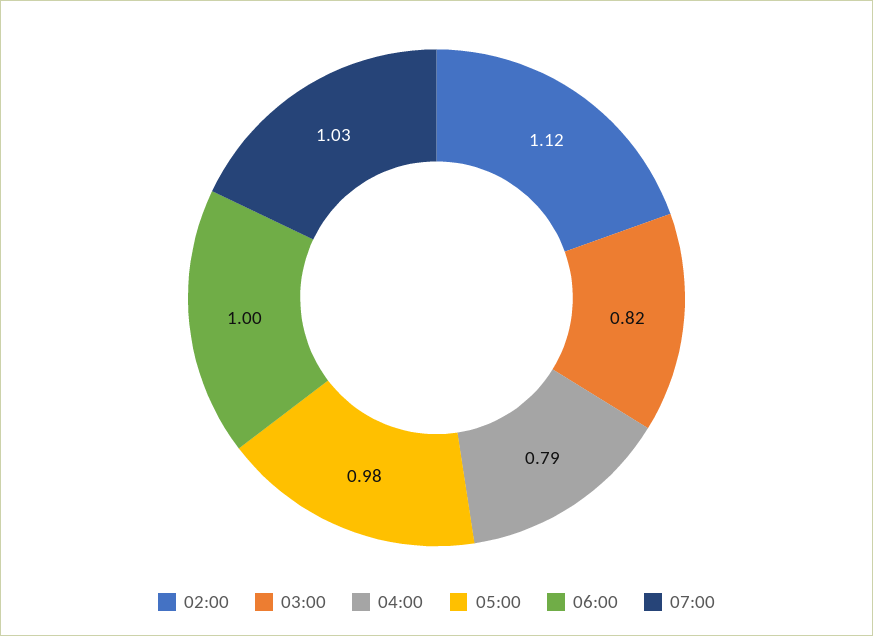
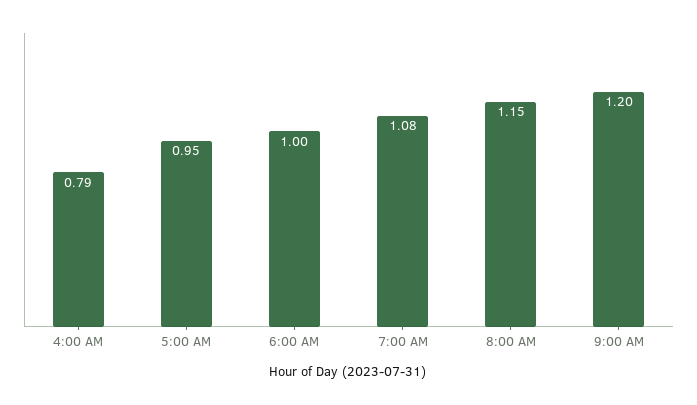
02:00: 1.12 -> none
03:00: 0.82 -> none
05:00: 0.98 -> 0.95
07:00: 1.03 -> 1.08
8:00 AM: none -> 1.15
9:00 AM: none -> 1.2

